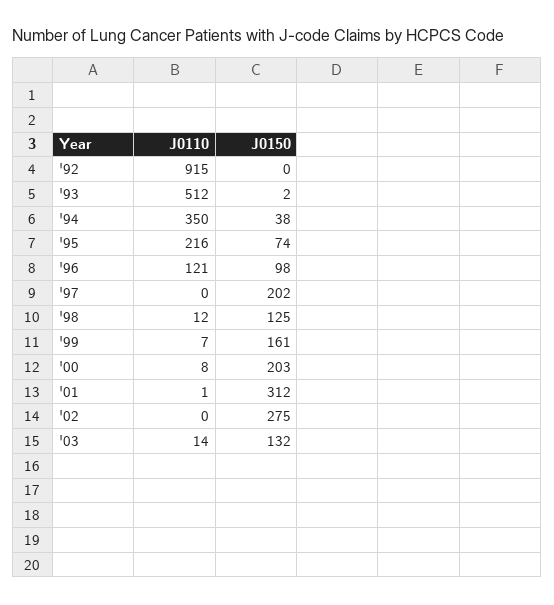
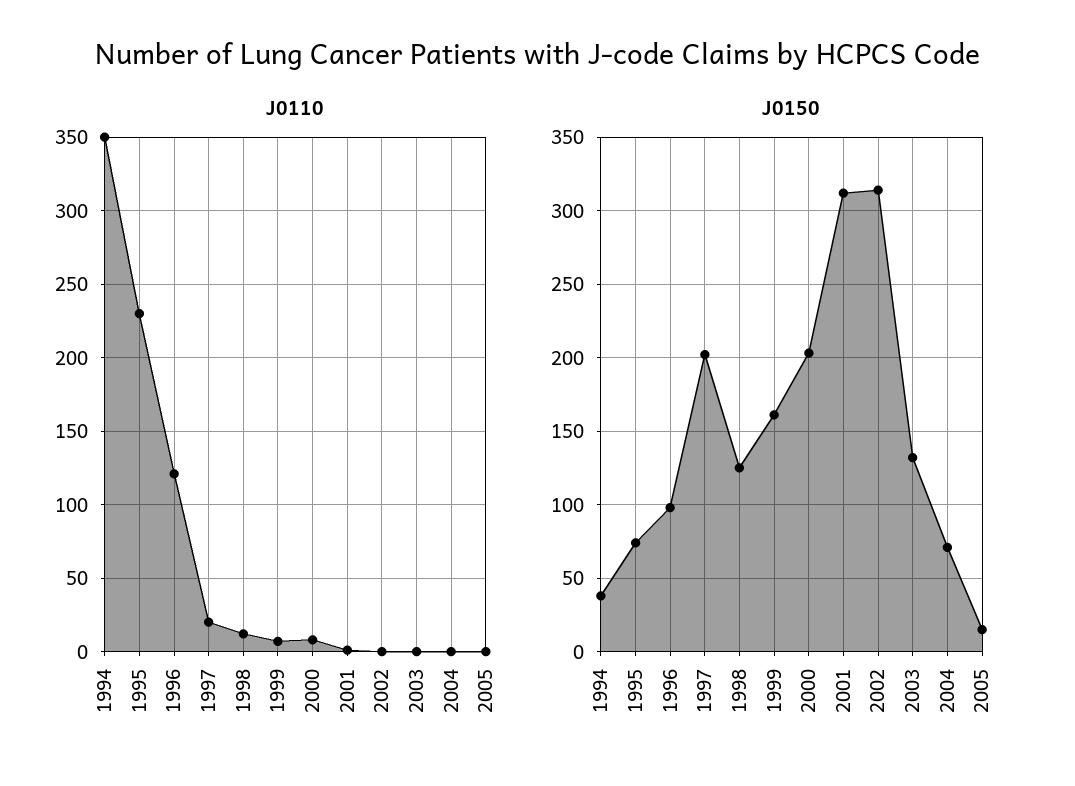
J0110, '92: 915 -> none
J0150, '92: 0 -> none
J0110, '93: 512 -> none
J0150, '93: 2 -> none
J0110, '95: 216 -> 230
J0110, '97: 0 -> 20
J0150, '02: 275 -> 315
J0110, '03: 14 -> 0
J0110, 2004: none -> 0
J0110, 2005: none -> 0
J0150, 2004: none -> 70
J0150, 2005: none -> 15

